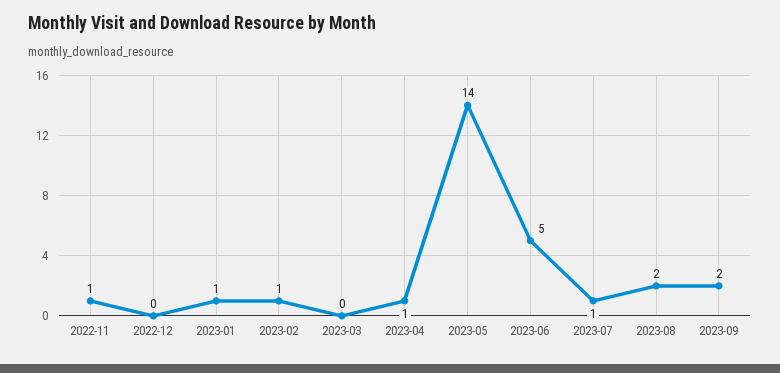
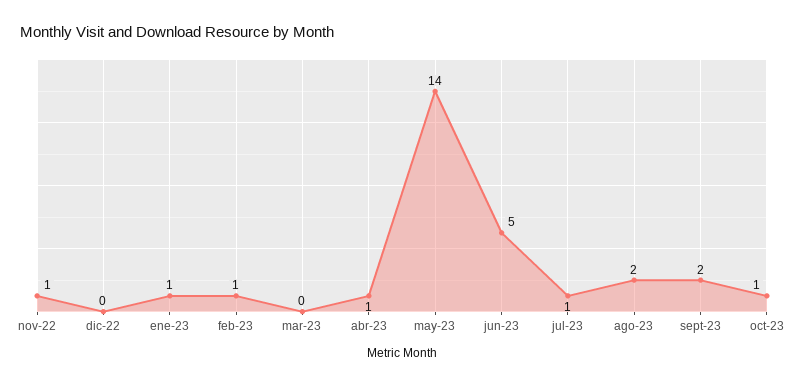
oct-23: none -> 1

